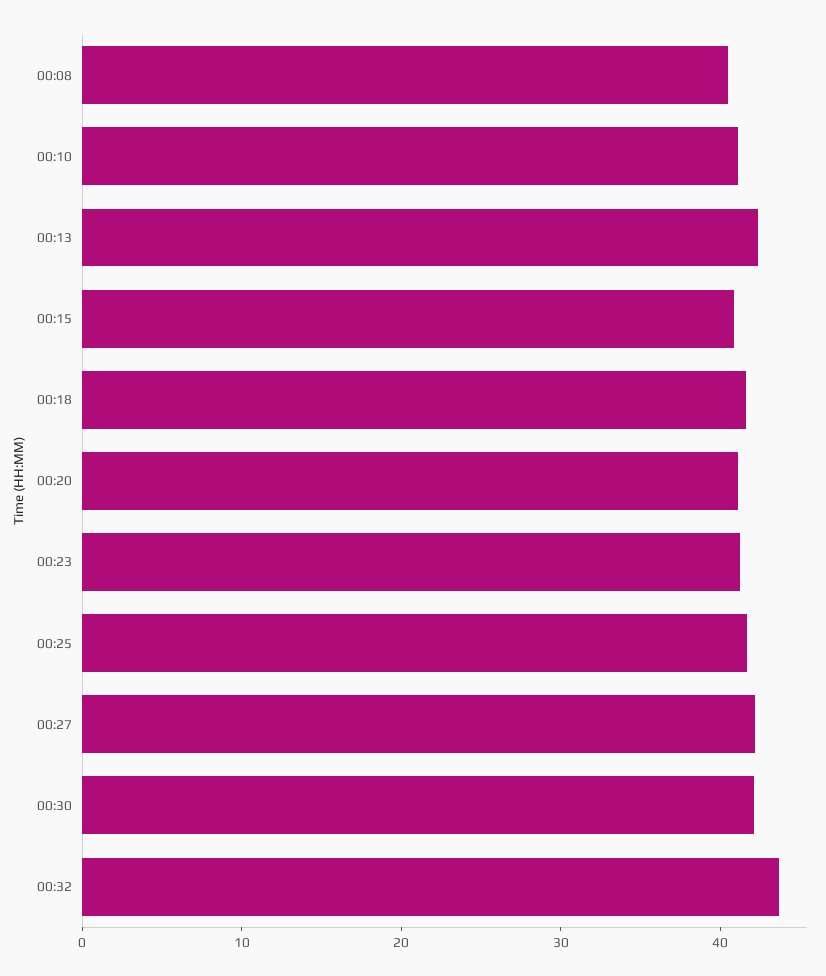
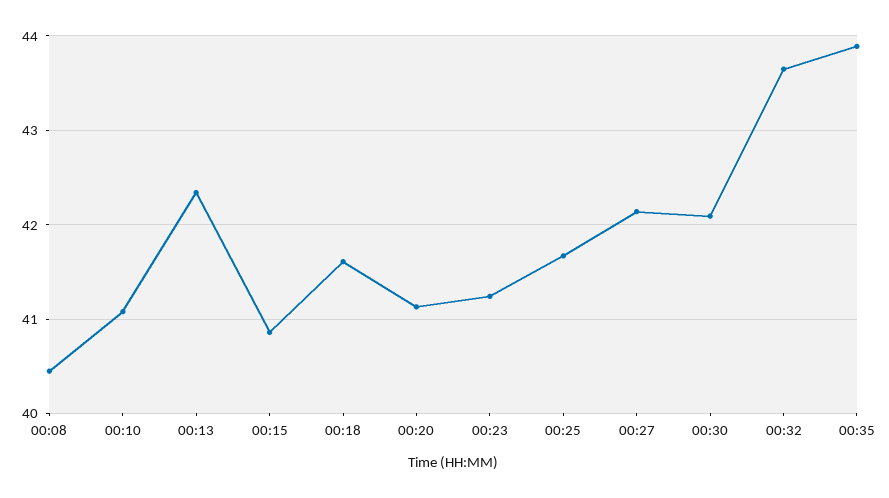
00:35: none -> 43.9

